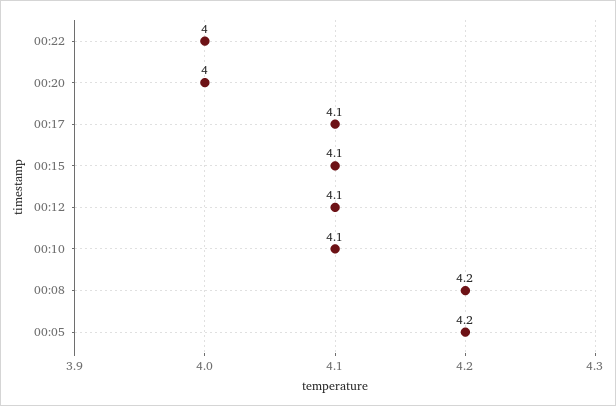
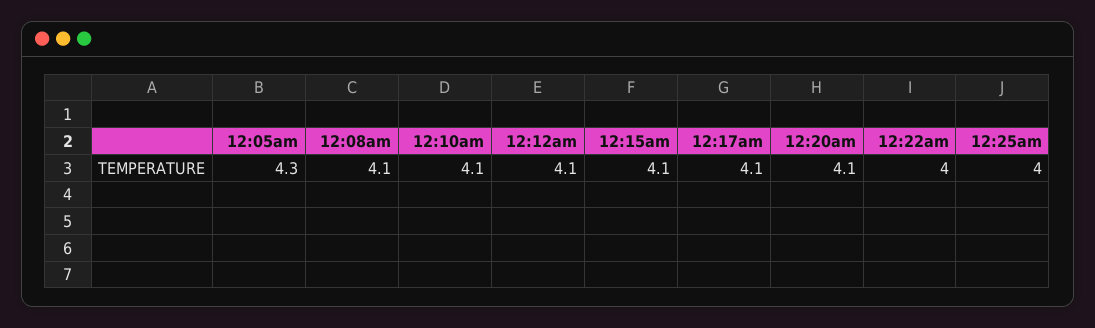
00:20: 4 -> 4.1
00:08: 4.2 -> 4.1
00:05: 4.2 -> 4.3
12:25am: none -> 4

